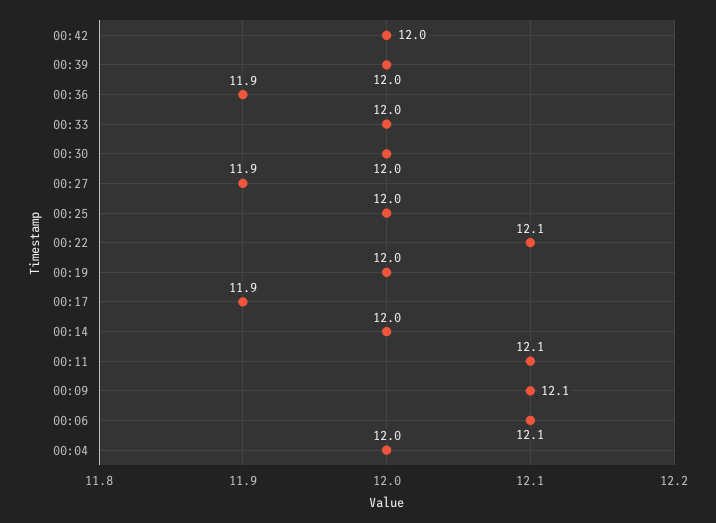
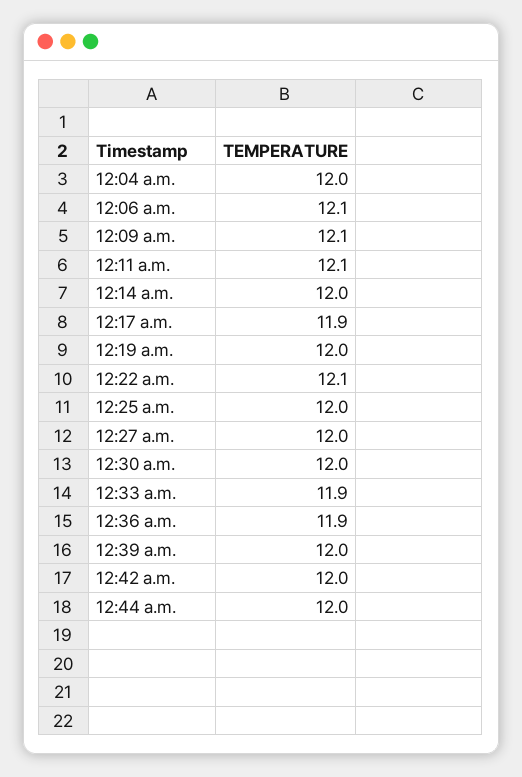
00:33: 12 -> 11.9
00:27: 11.9 -> 12
12:44 a.m.: none -> 12

